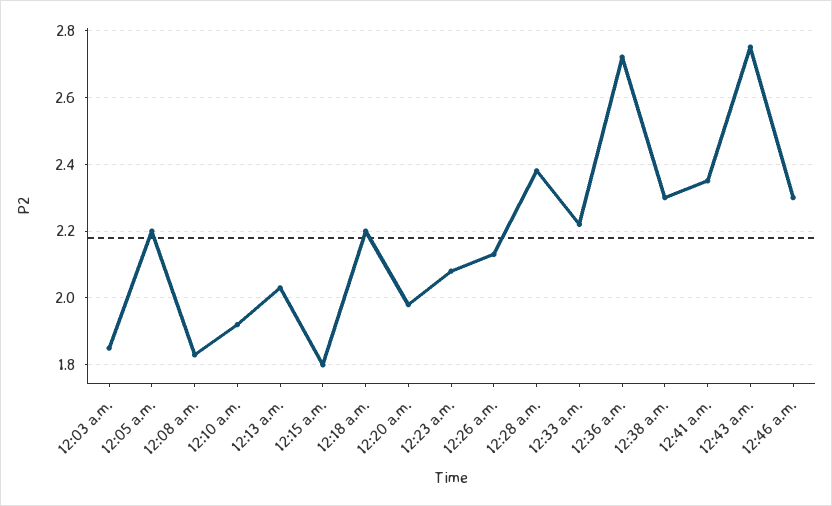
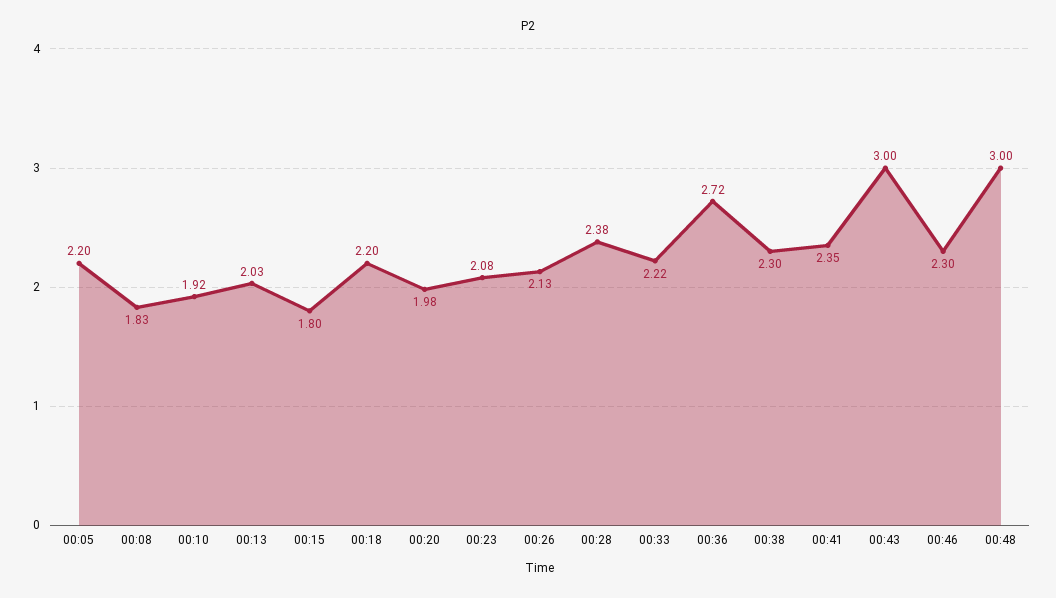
12:03 a.m.: 1.85 -> none
12:43 a.m.: 2.75 -> 3
00:48: none -> 3

